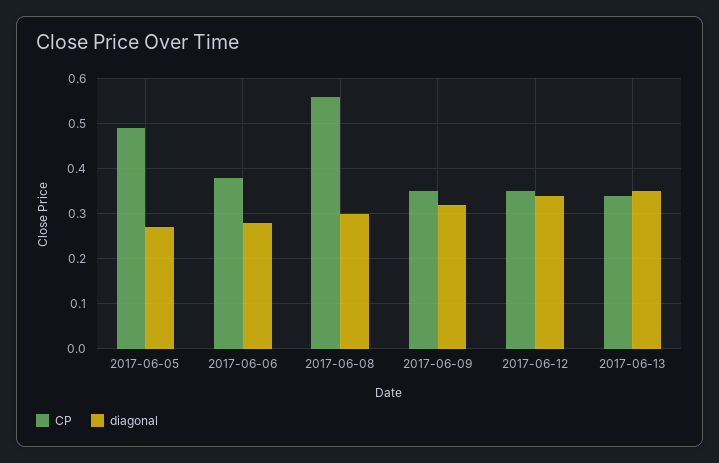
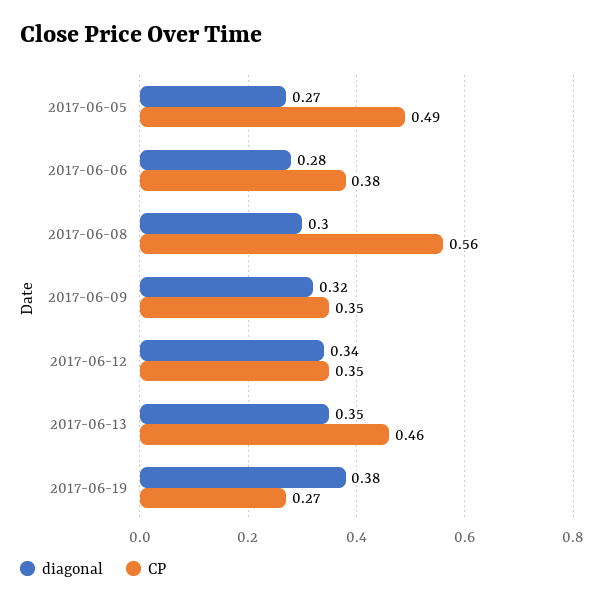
CP, 2017-06-13: 0.35 -> 0.46
diagonal, 2017-06-19: none -> 0.38
CP, 2017-06-19: none -> 0.27

